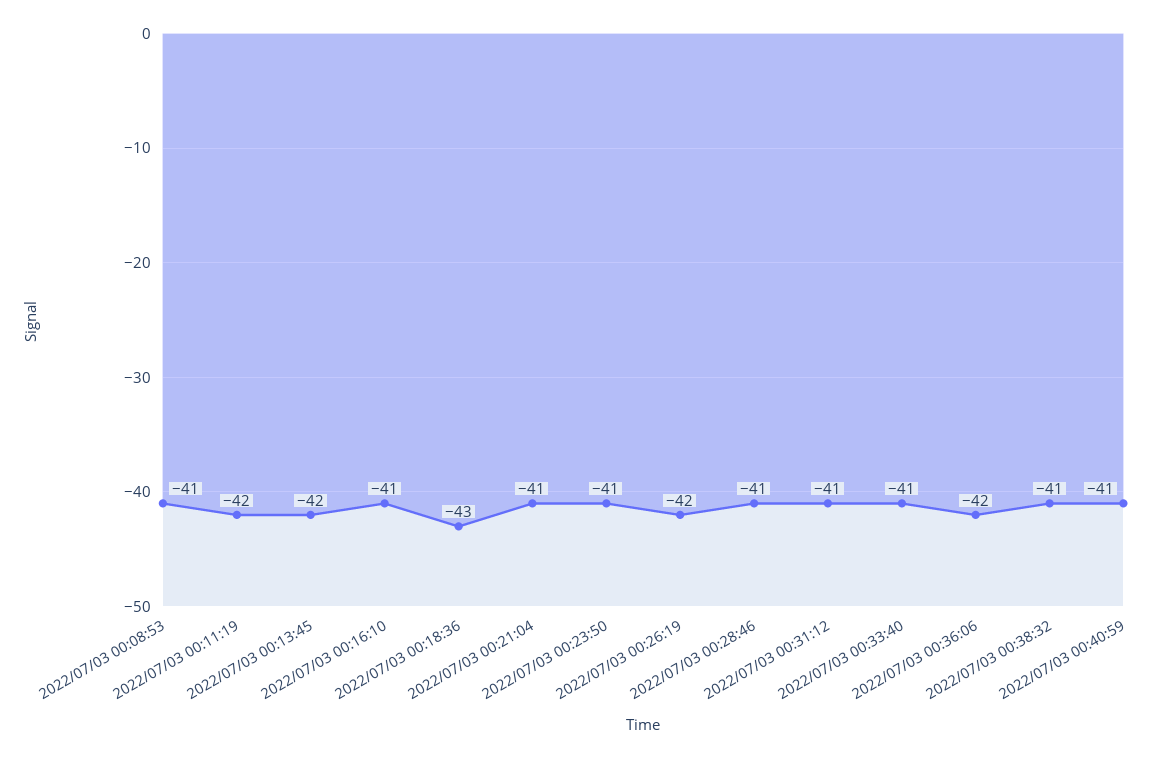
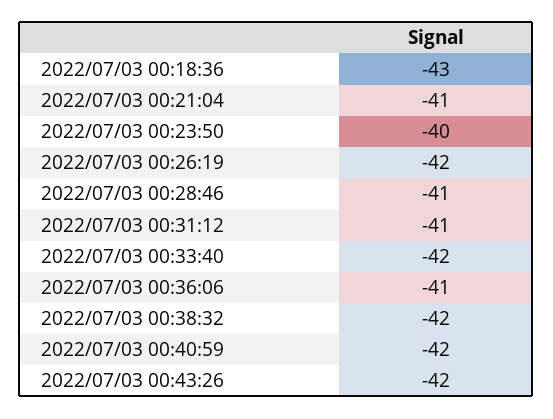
2022/07/03 00:08:53: -41 -> none
2022/07/03 00:11:19: -42 -> none
2022/07/03 00:13:45: -42 -> none
2022/07/03 00:16:10: -41 -> none
2022/07/03 00:23:50: -41 -> -40
2022/07/03 00:33:40: -41 -> -42
2022/07/03 00:36:06: -42 -> -41
2022/07/03 00:38:32: -41 -> -42
2022/07/03 00:40:59: -41 -> -42
2022/07/03 00:43:26: none -> -42

